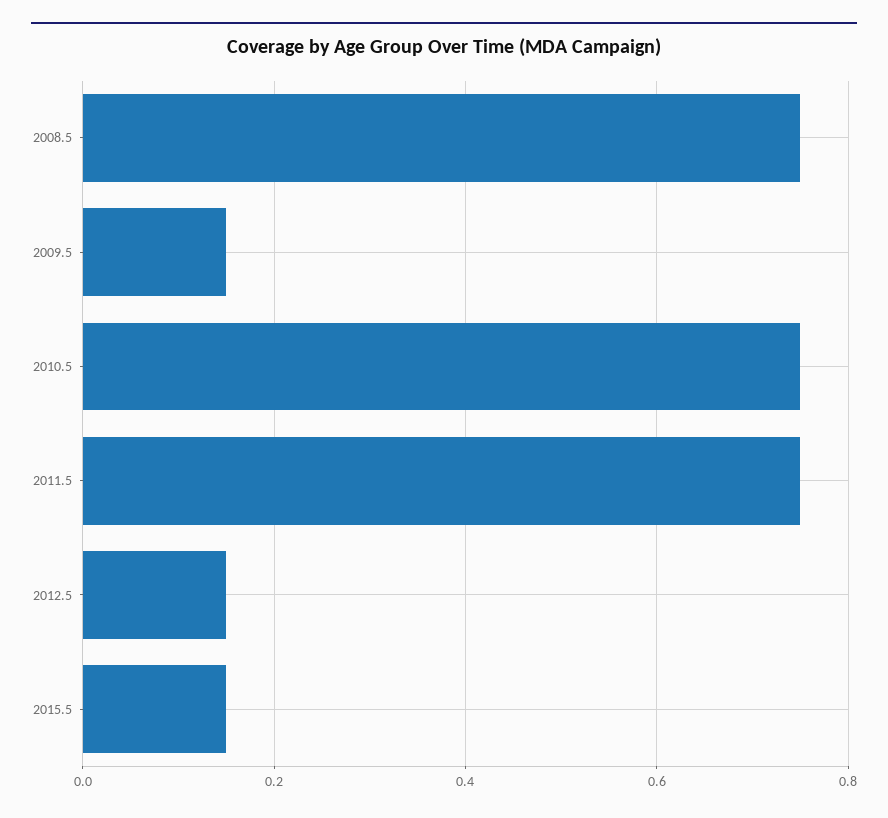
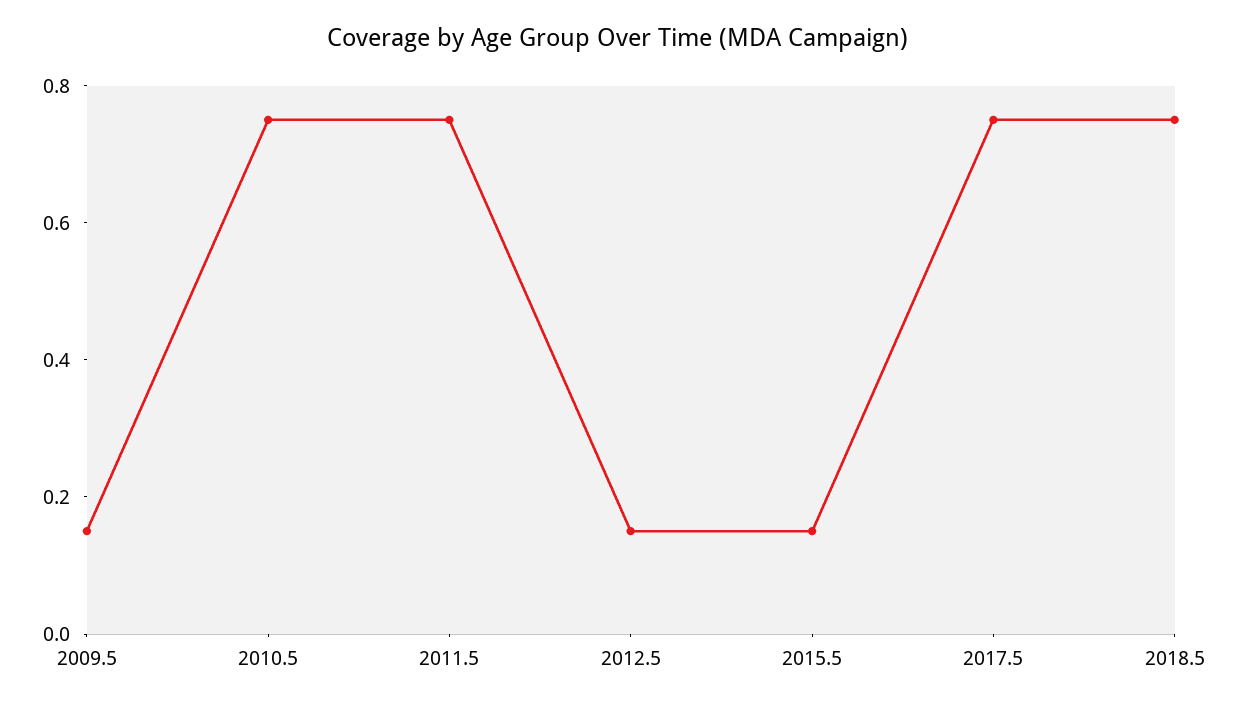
2008.5: 0.75 -> none
2017.5: none -> 0.75
2018.5: none -> 0.75

